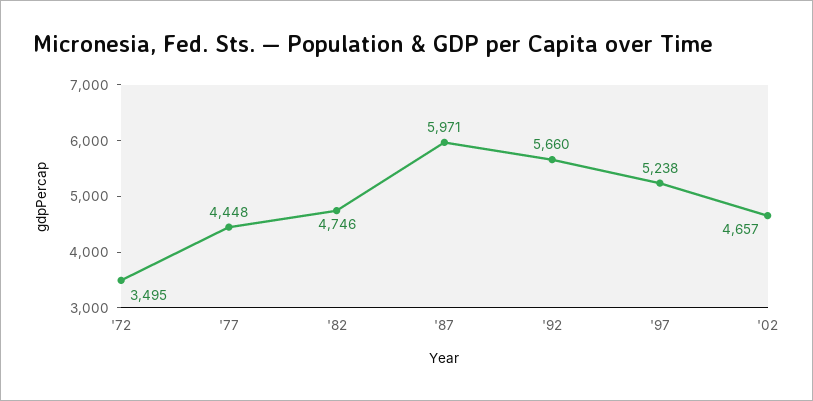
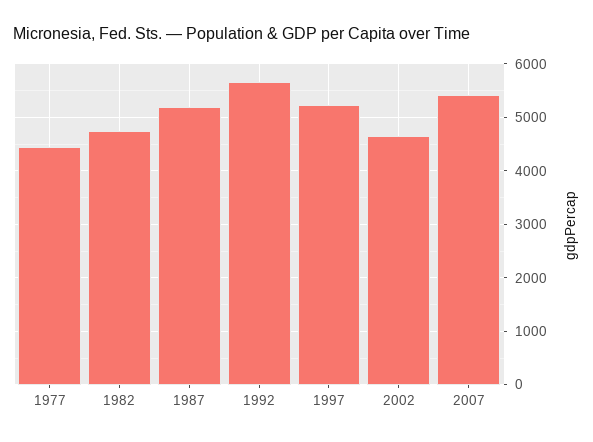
'72: 3495 -> none
'87: 5971 -> 5200
2007: none -> 5400

